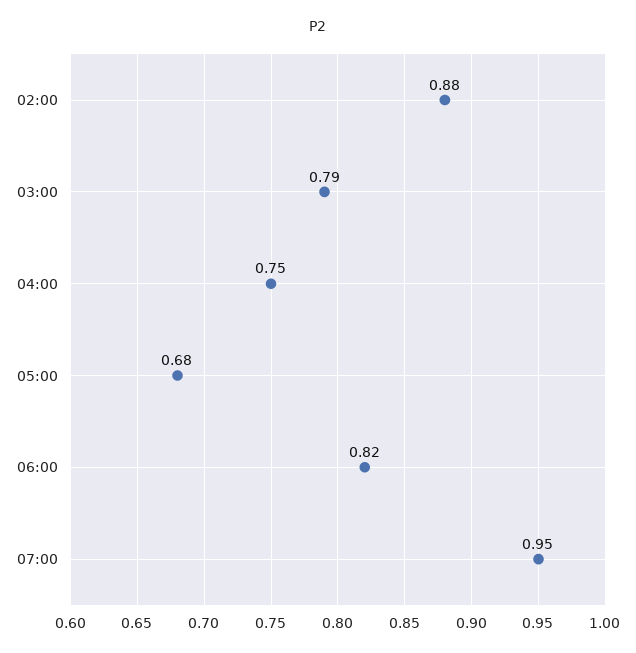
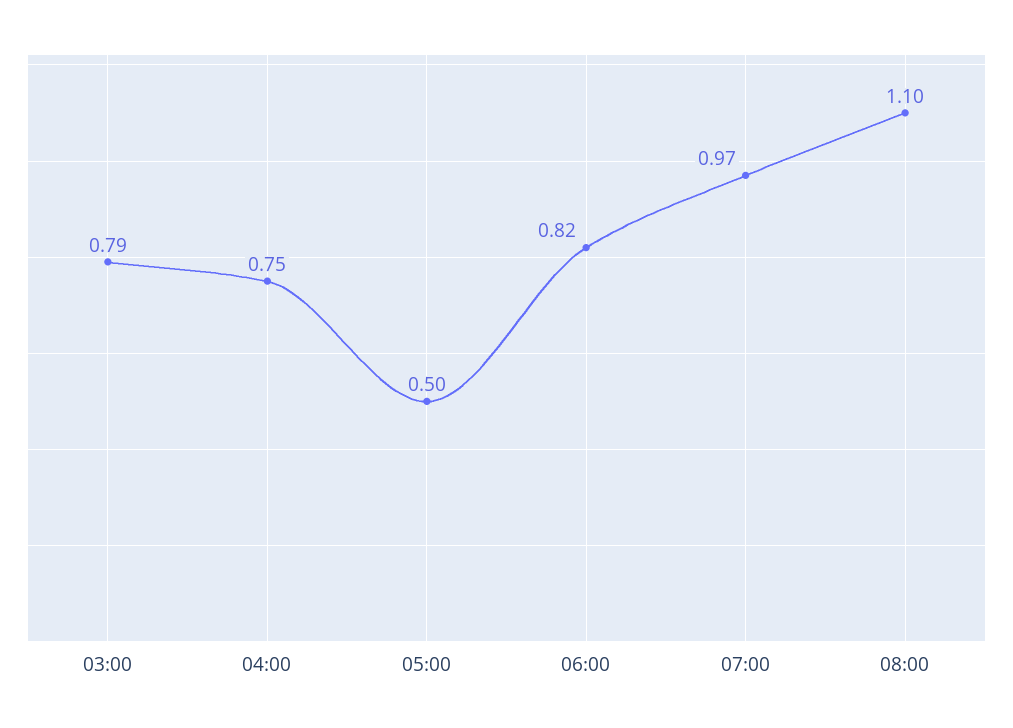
02:00: 0.88 -> none
05:00: 0.68 -> 0.5
07:00: 0.95 -> 0.97
08:00: none -> 1.1

